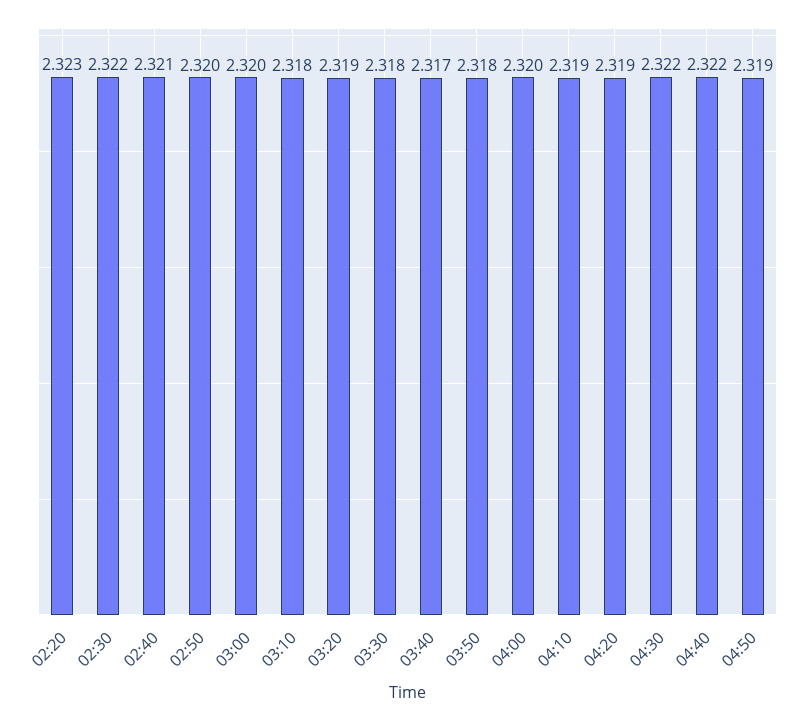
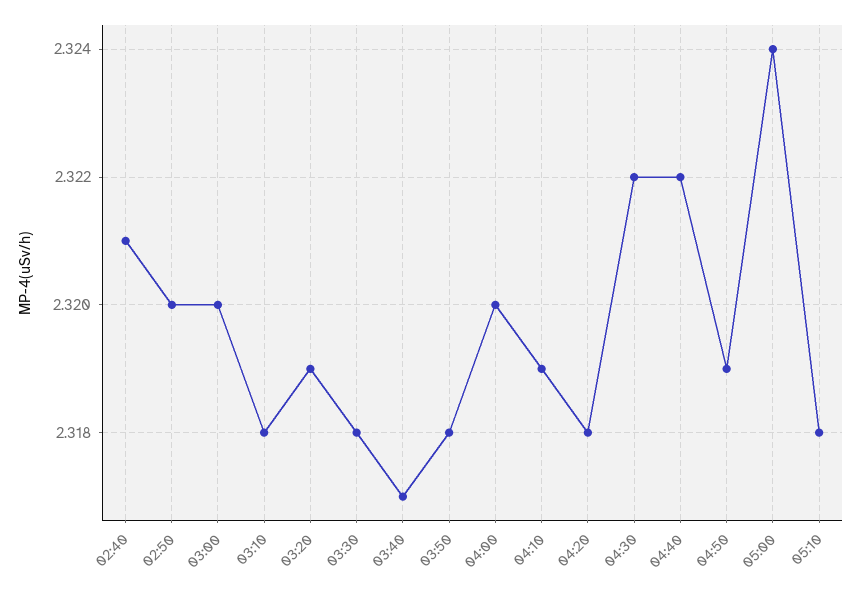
02:20: 2.323 -> none
02:30: 2.322 -> none
04:20: 2.319 -> 2.318
05:00: none -> 2.324
05:10: none -> 2.318

